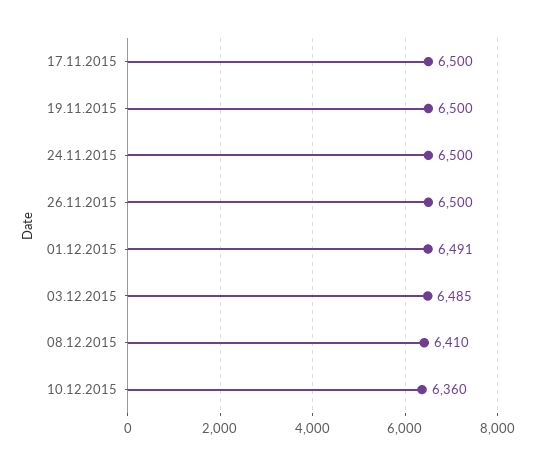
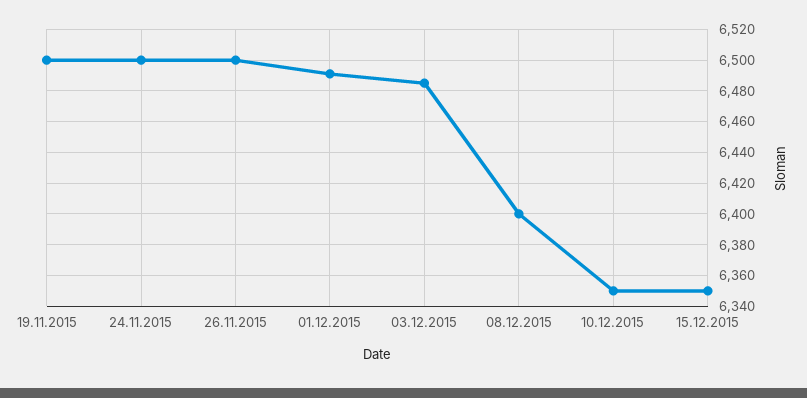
17.11.2015: 6500 -> none
08.12.2015: 6410 -> 6400
10.12.2015: 6360 -> 6350
15.12.2015: none -> 6350

